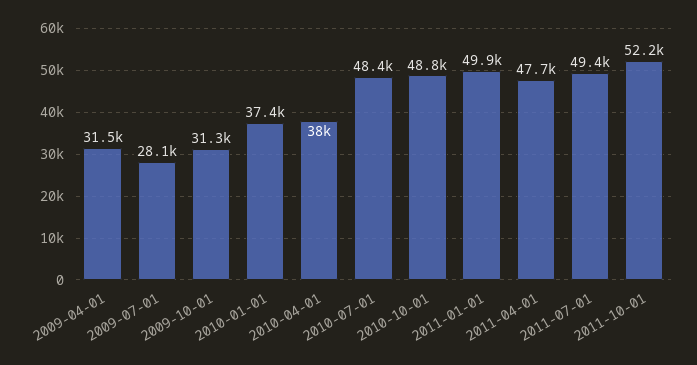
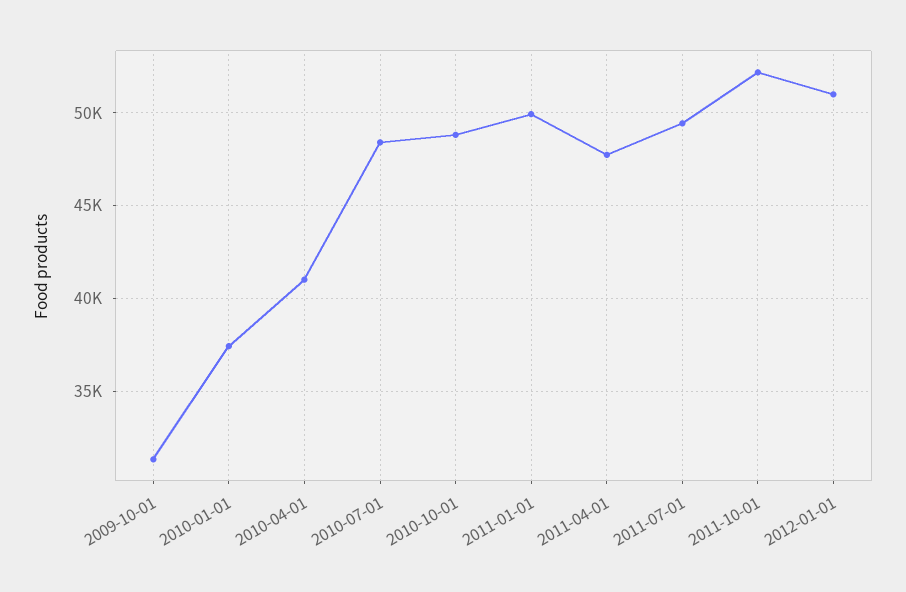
2009-04-01: 31500 -> none
2009-07-01: 28100 -> none
2010-04-01: 38000 -> 41000
2012-01-01: none -> 51000

